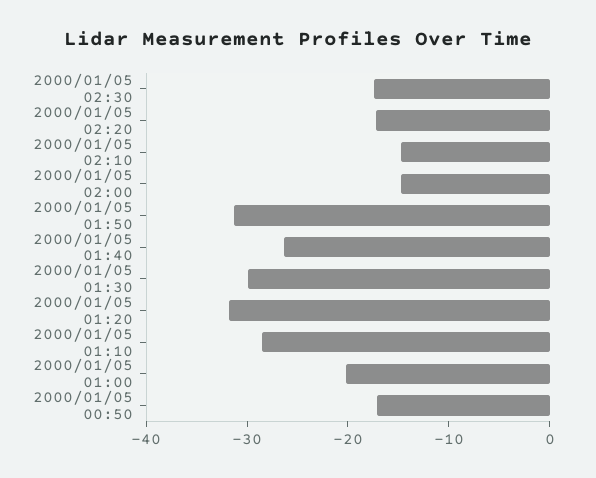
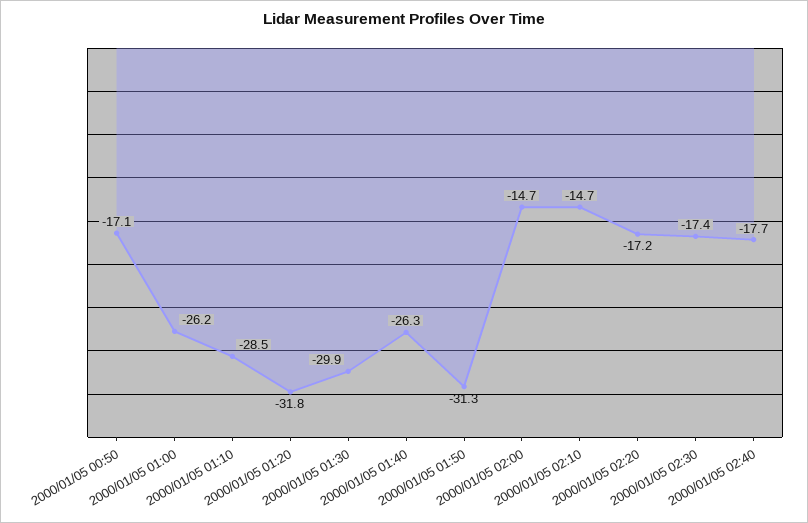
2000/01/05 01:00: -20 -> -26.2
2000/01/05 02:40: none -> -17.7

